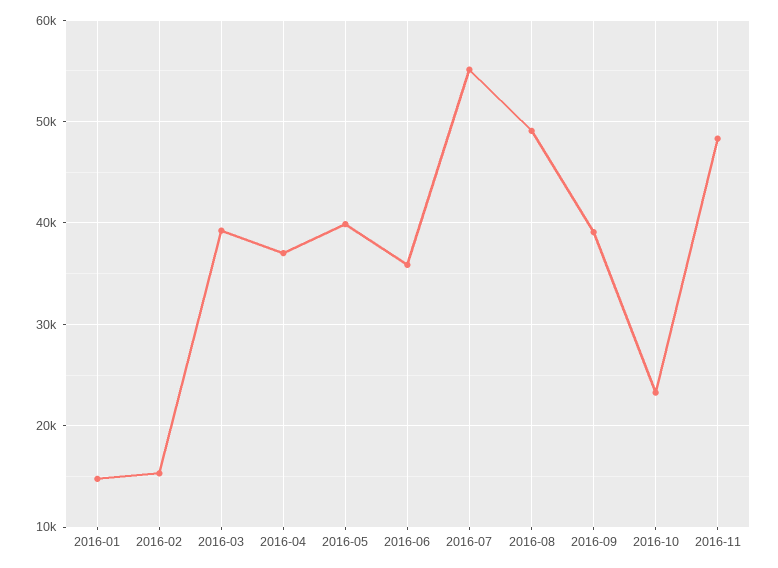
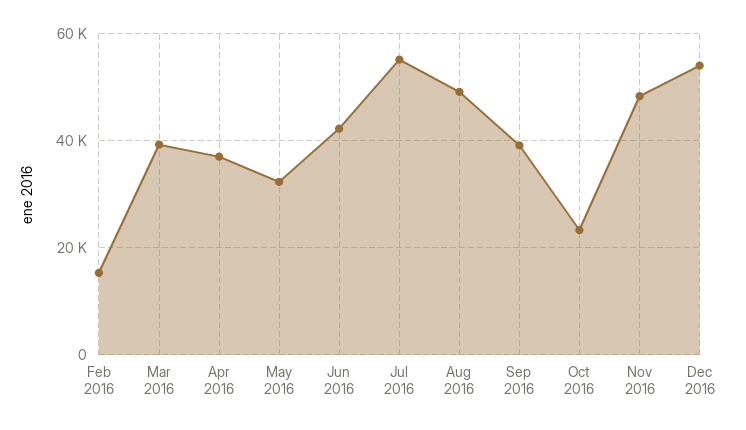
2016-01: 15000 -> none
2016-05: 40000 -> 32000
2016-06: 36000 -> 42000
Dec 2016: none -> 54000

